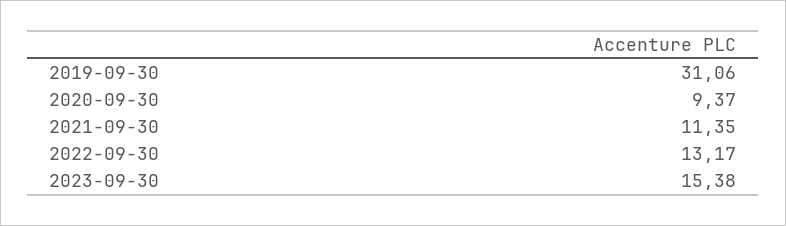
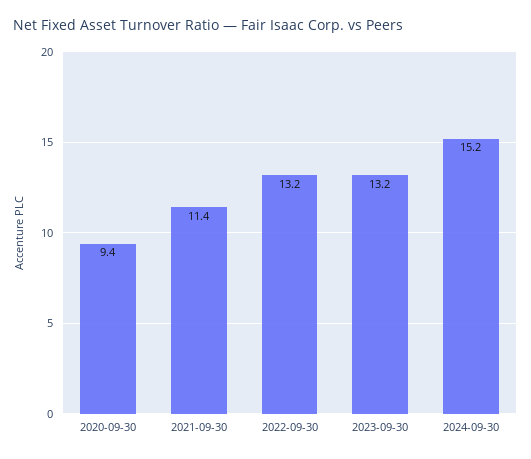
2019-09-30: 31.06 -> none
2023-09-30: 15.38 -> 13.2
2024-09-30: none -> 15.2

